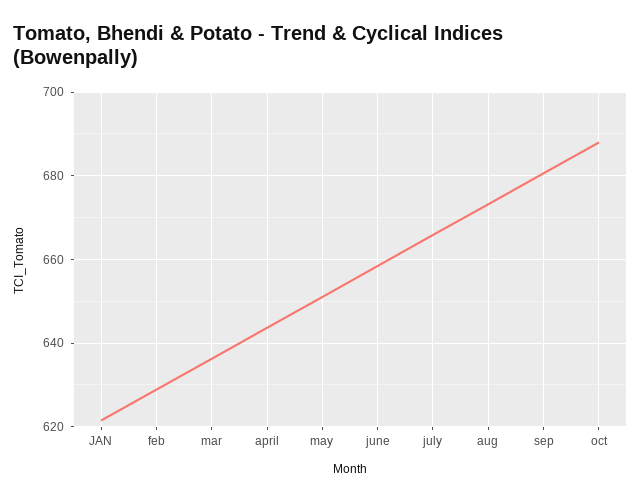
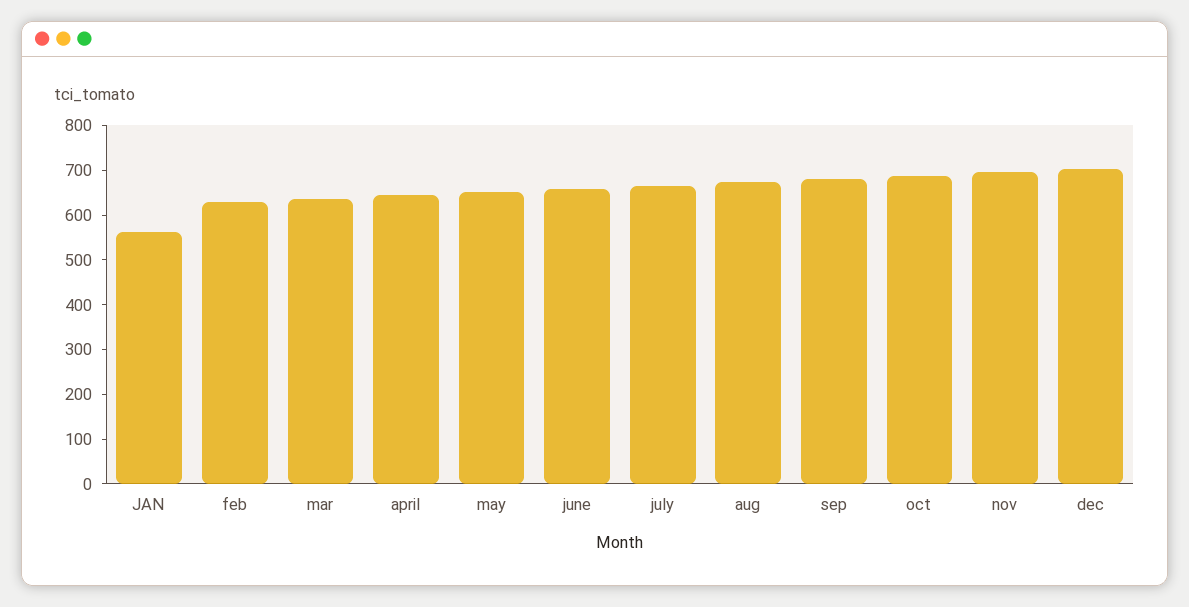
JAN: 622 -> 560
nov: none -> 700
dec: none -> 700

